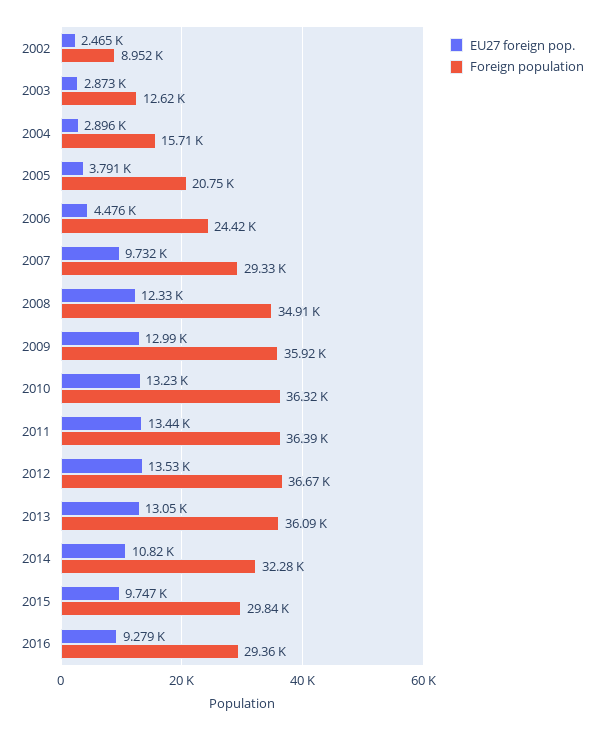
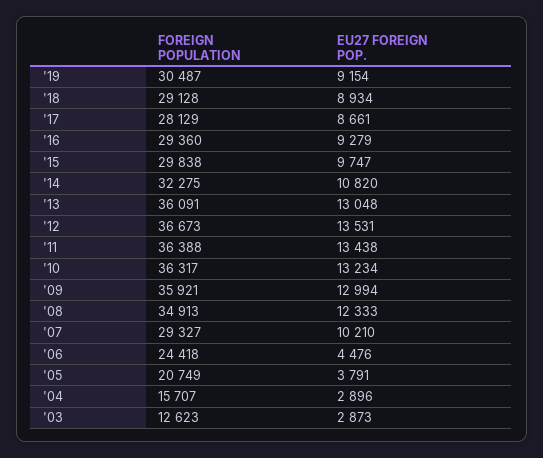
EU27 foreign pop., 2002: 2465 -> none
Foreign population, 2002: 8952 -> none
EU27 foreign pop., 2007: 9732 -> 10210
Foreign population, '19: none -> 30487
EU27 foreign pop., '19: none -> 9154
Foreign population, '18: none -> 29128
EU27 foreign pop., '18: none -> 8934
Foreign population, '17: none -> 28129
EU27 foreign pop., '17: none -> 8661

